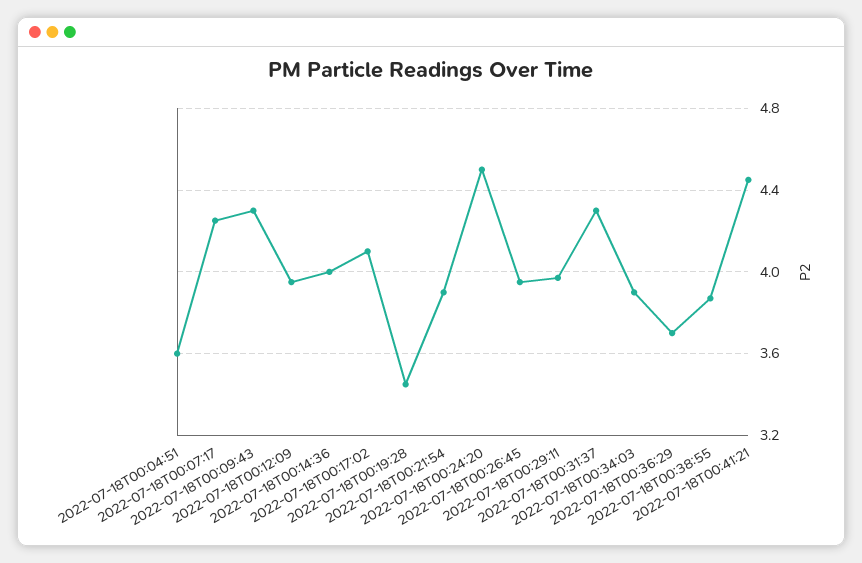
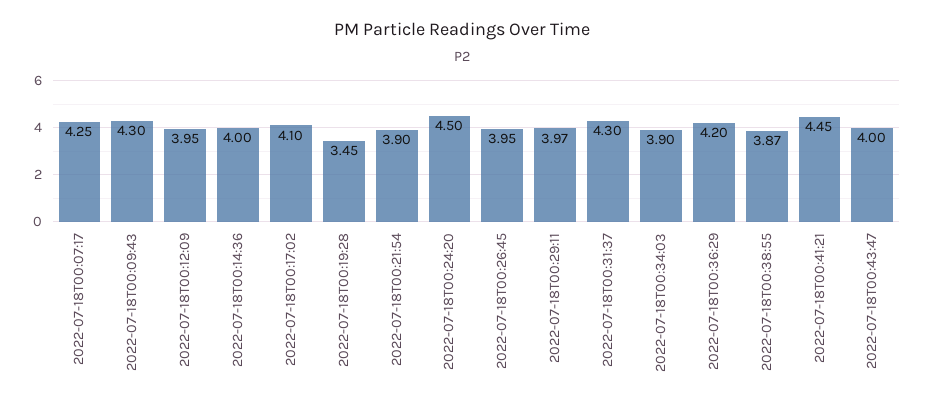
2022-07-18T00:04:51: 3.6 -> none
2022-07-18T00:36:29: 3.7 -> 4.2
2022-07-18T00:43:47: none -> 4

